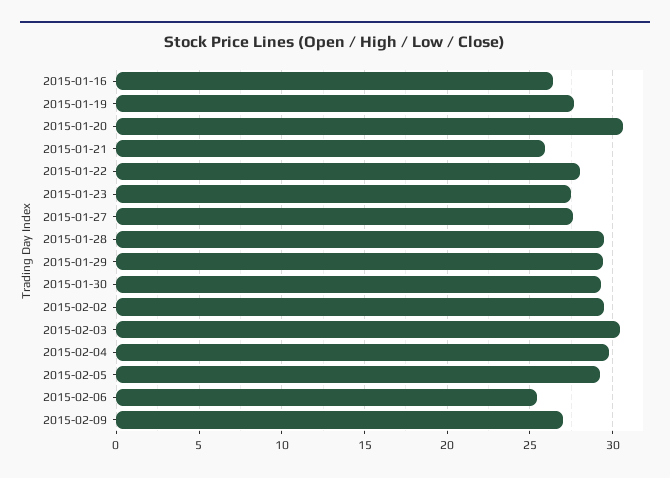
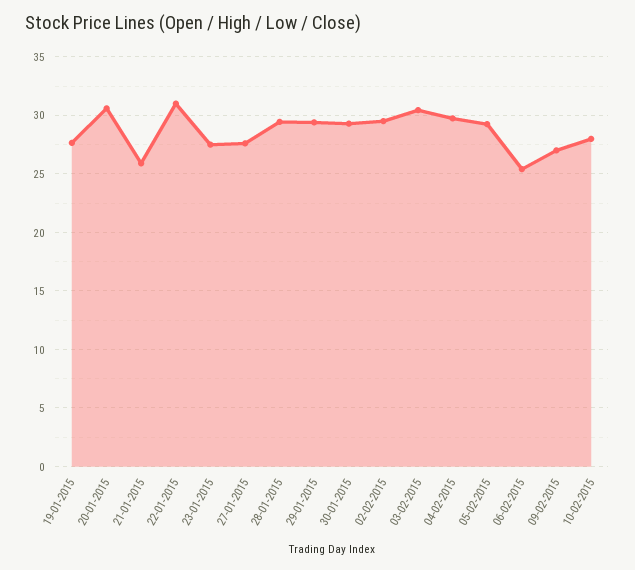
2015-01-16: 26.5 -> none
2015-01-22: 28 -> 31
10-02-2015: none -> 28

